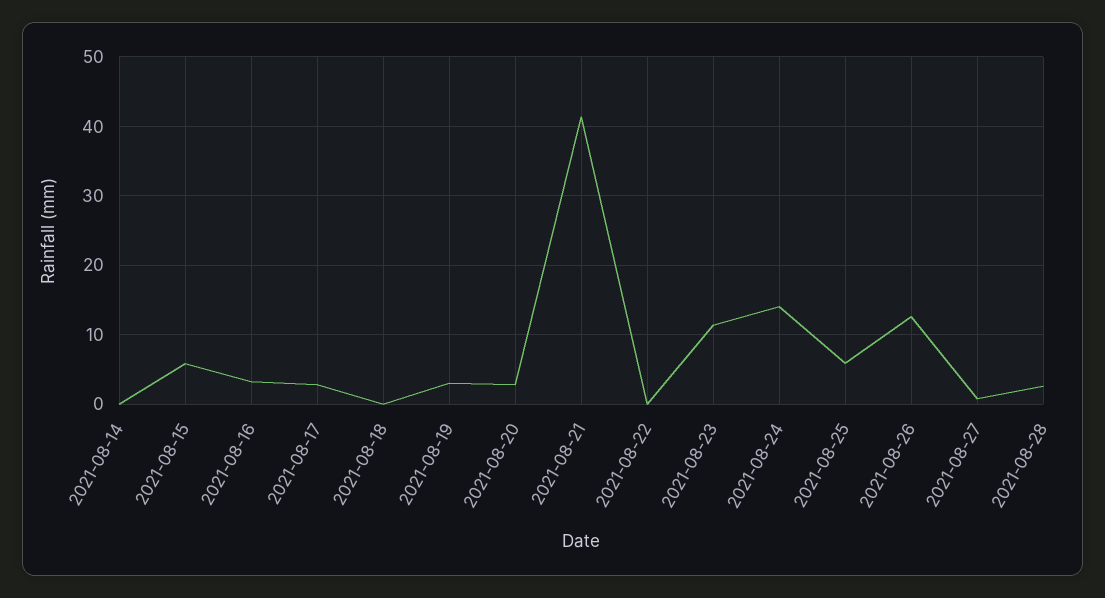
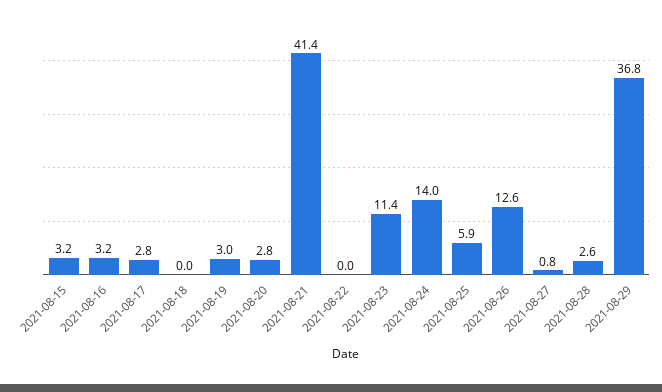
2021-08-14: 0 -> none
2021-08-15: 6 -> 3.2
2021-08-29: none -> 36.8

